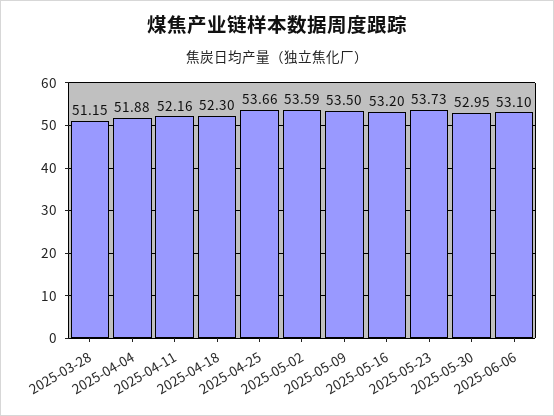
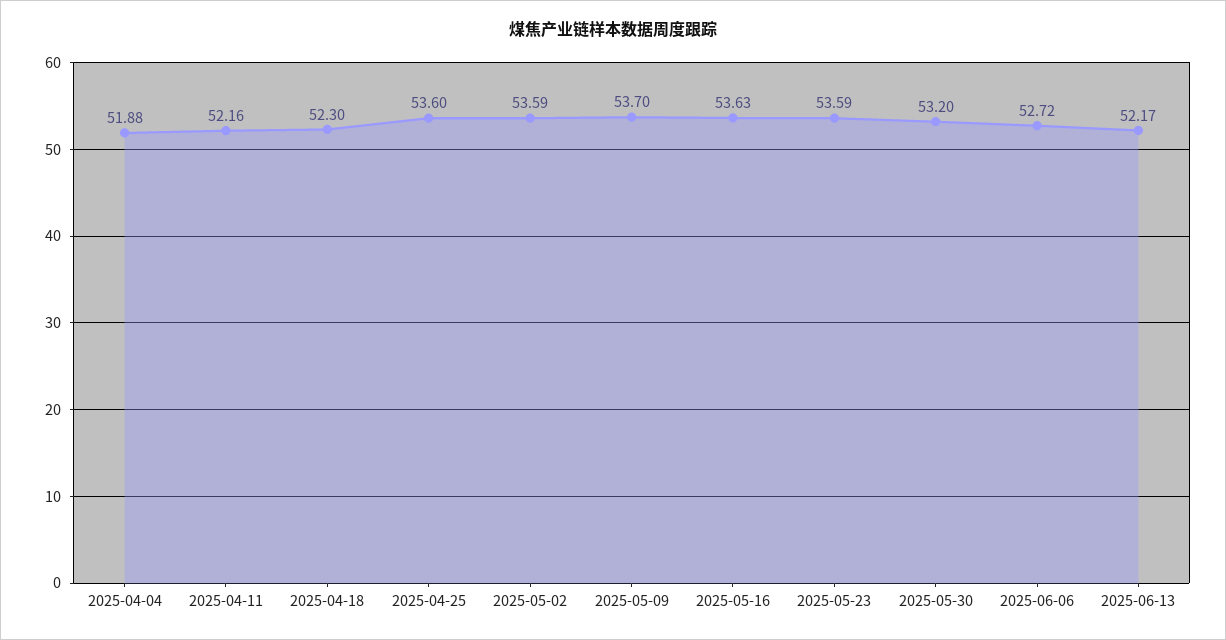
2025-03-28: 51.15 -> none
2025-04-25: 53.66 -> 53.6
2025-05-09: 53.5 -> 53.7
2025-05-16: 53.2 -> 53.63
2025-05-23: 53.73 -> 53.59
2025-05-30: 52.95 -> 53.2
2025-06-06: 53.1 -> 52.72
2025-06-13: none -> 52.17

